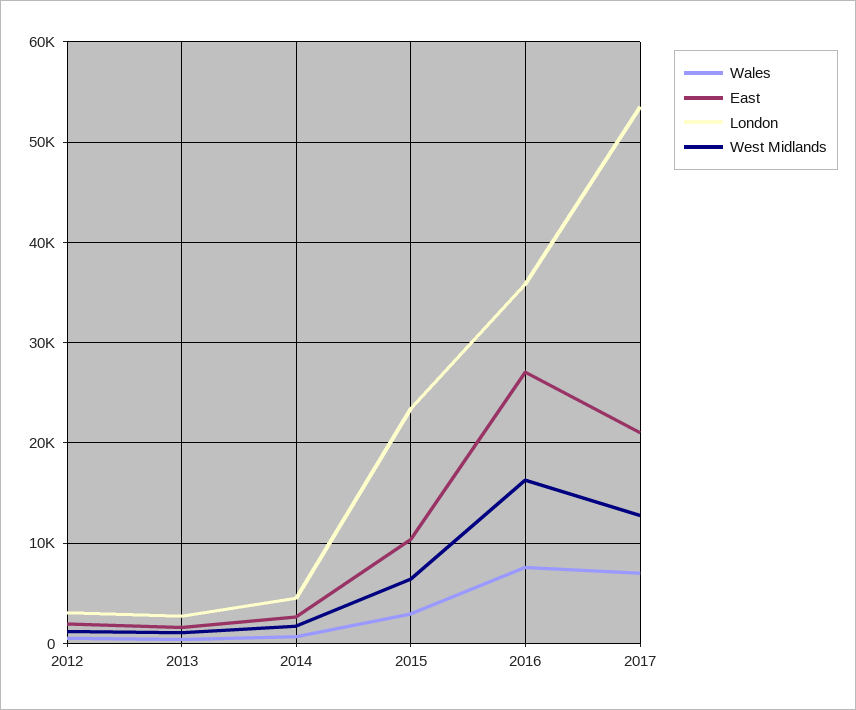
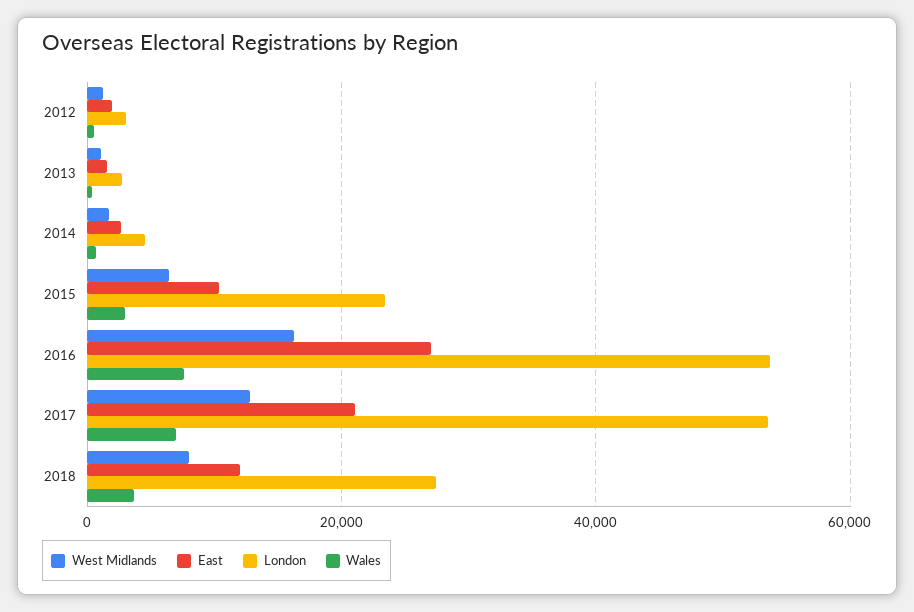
London, 2016: 36000 -> 54000
West Midlands, 2018: none -> 8000
East, 2018: none -> 12000
London, 2018: none -> 28000
Wales, 2018: none -> 4000

